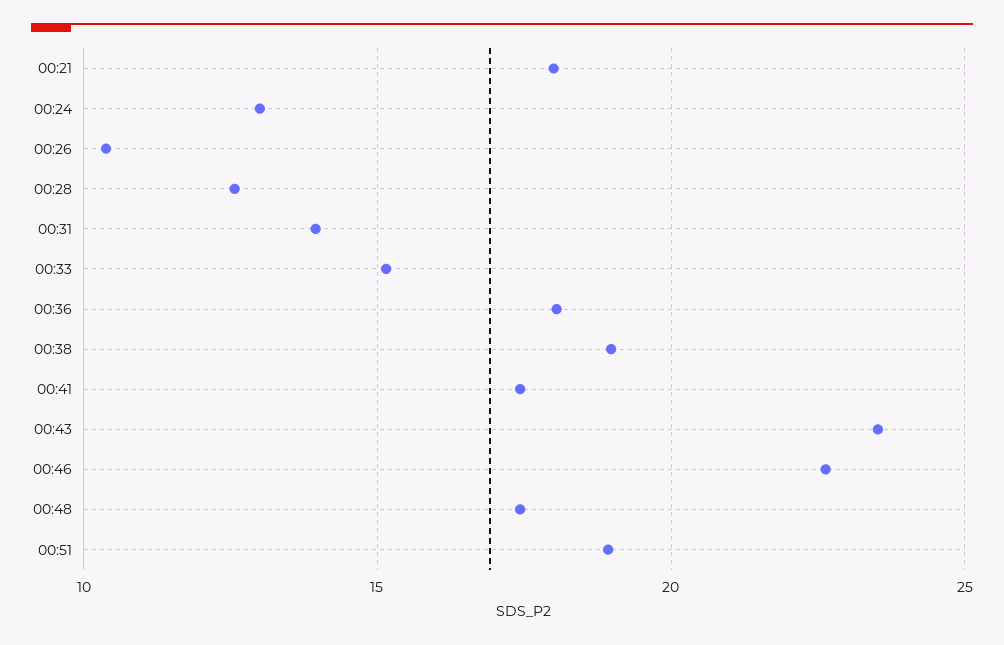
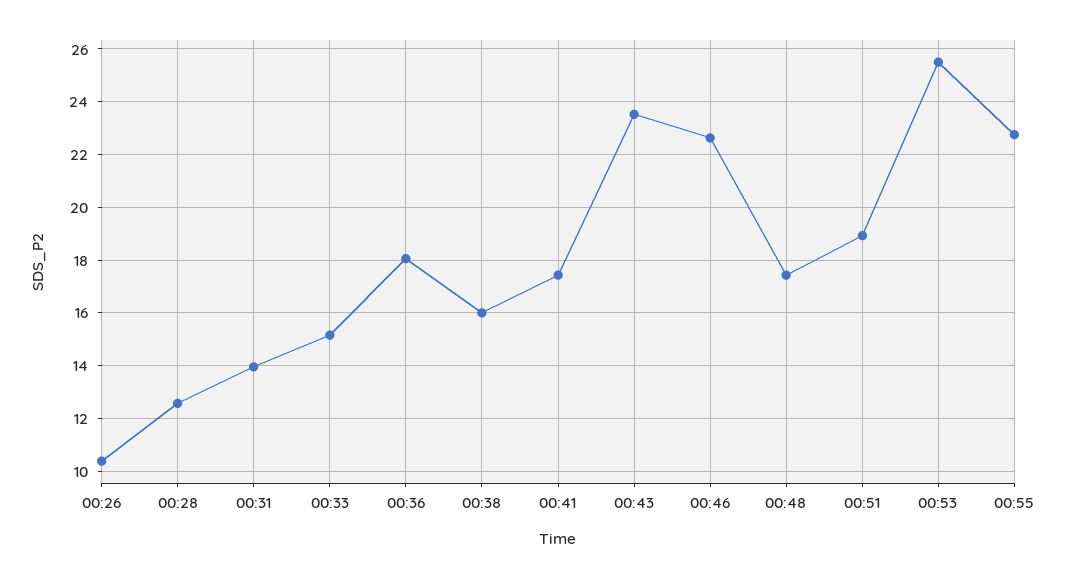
00:21: 18 -> none
00:24: 13 -> none
00:38: 19 -> 16
00:53: none -> 25.5
00:55: none -> 22.75

